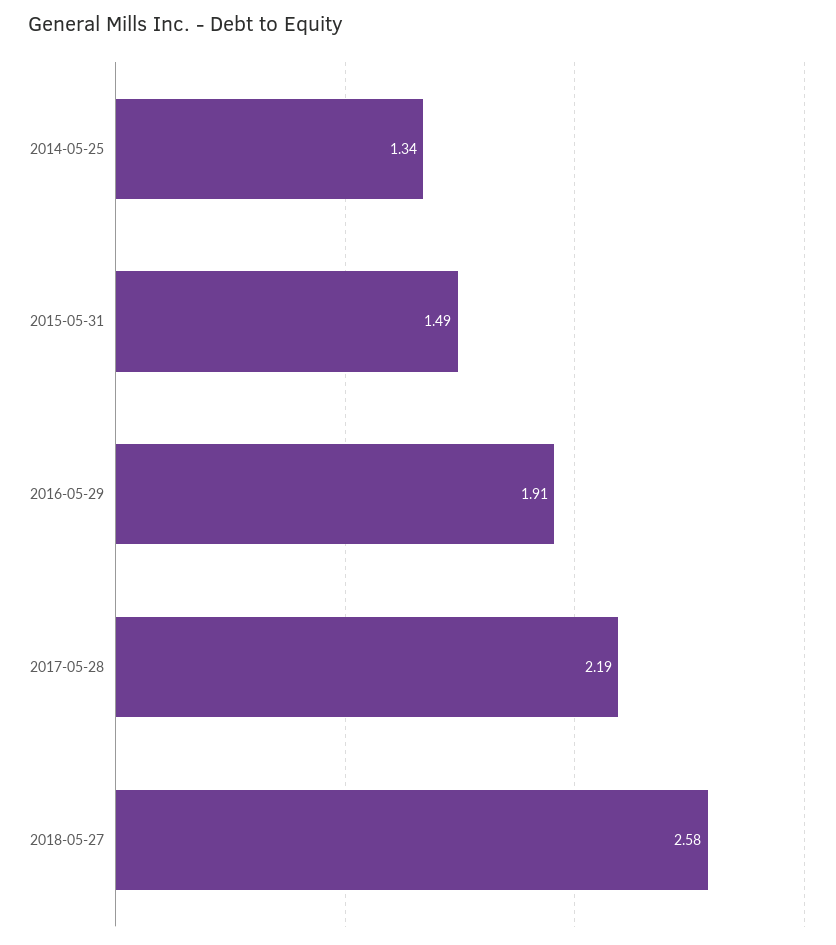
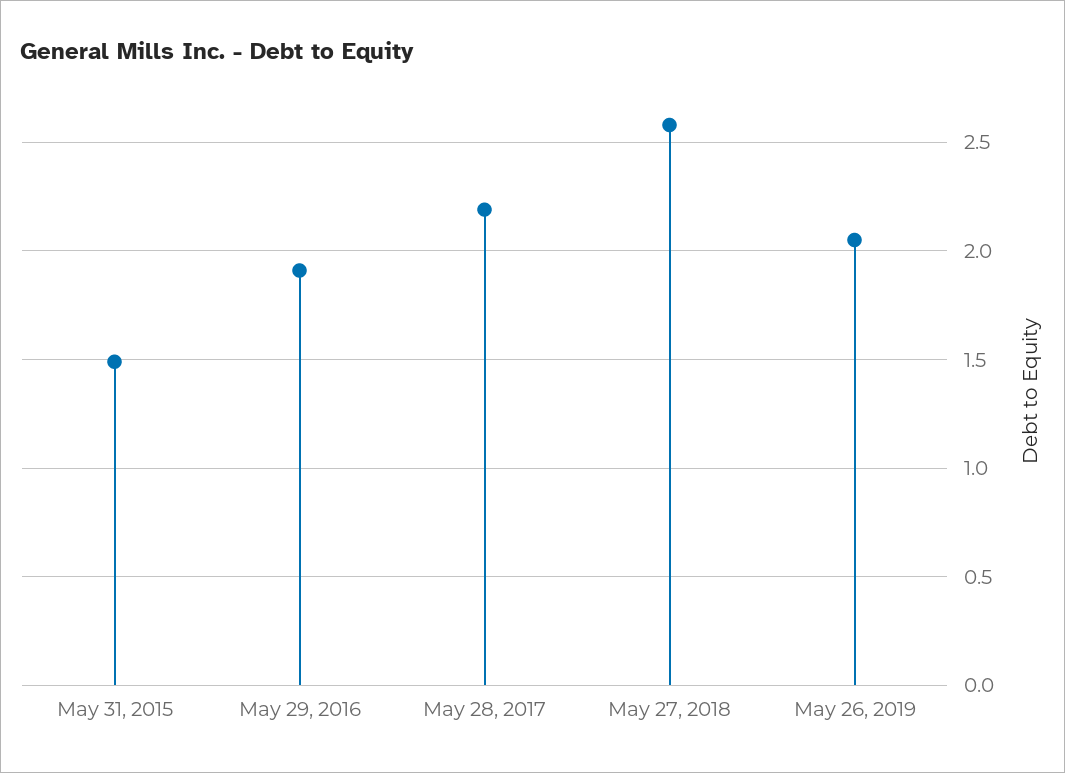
2014-05-25: 1.34 -> none
May 26, 2019: none -> 2.05

